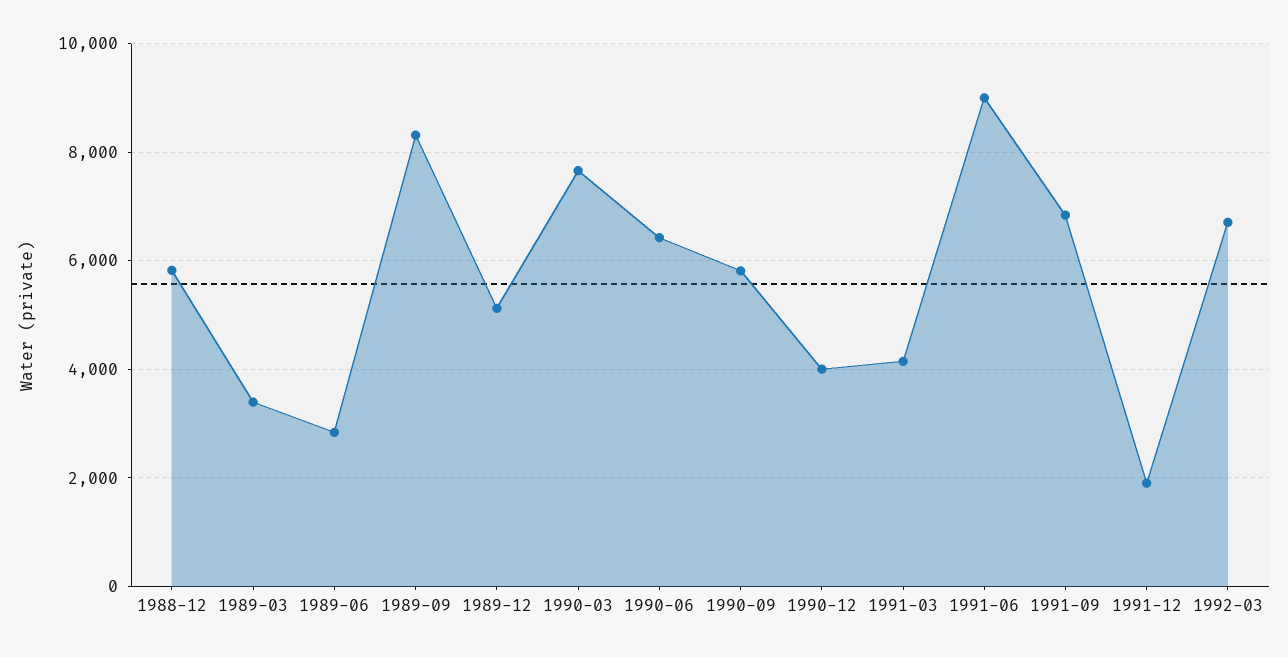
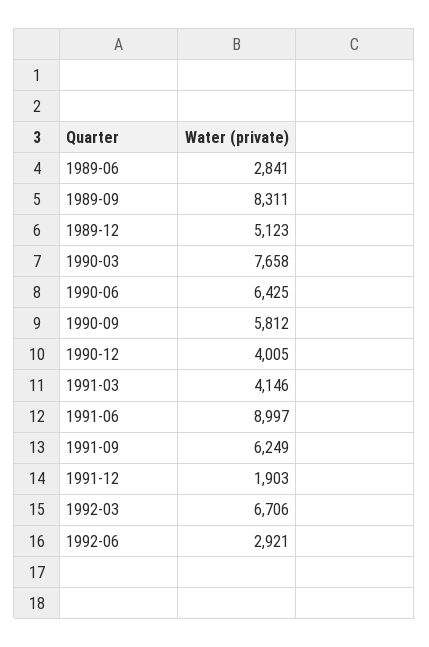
1988-12: 5800 -> none
1989-03: 3400 -> none
1991-09: 6800 -> 6249
1992-06: none -> 2921

